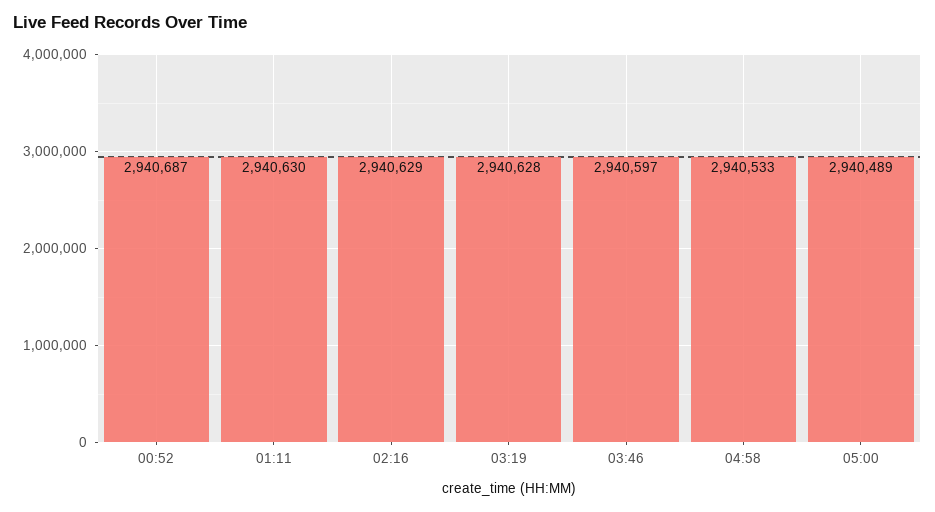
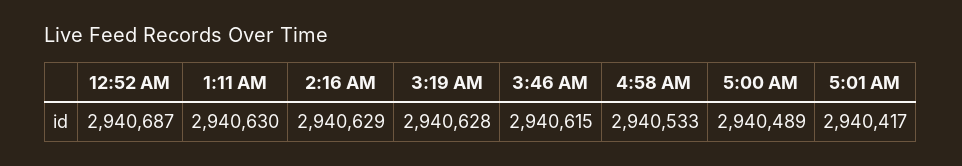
03:46: 2940597 -> 2940615
5:01 AM: none -> 2940417

